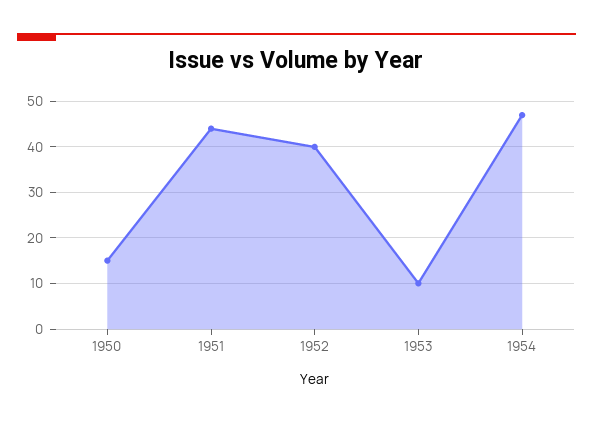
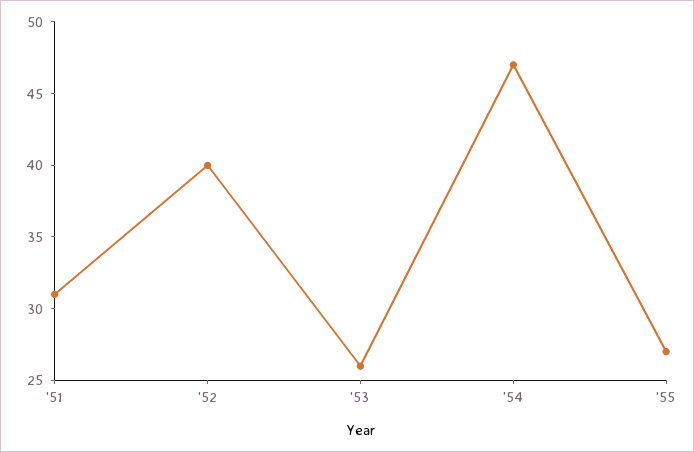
1950: 15 -> none
1951: 45 -> 31
1953: 10 -> 26
'55: none -> 27

